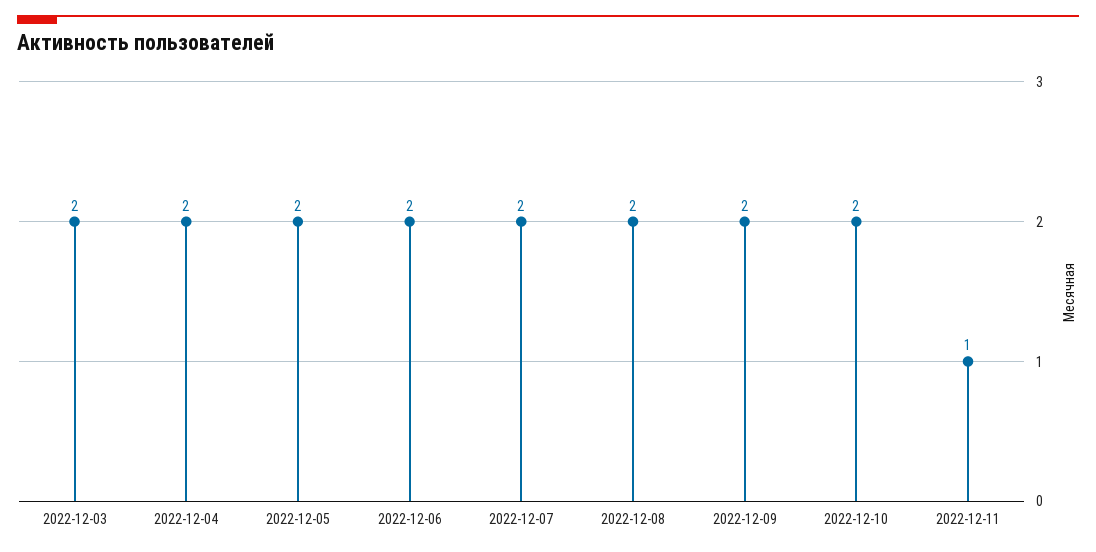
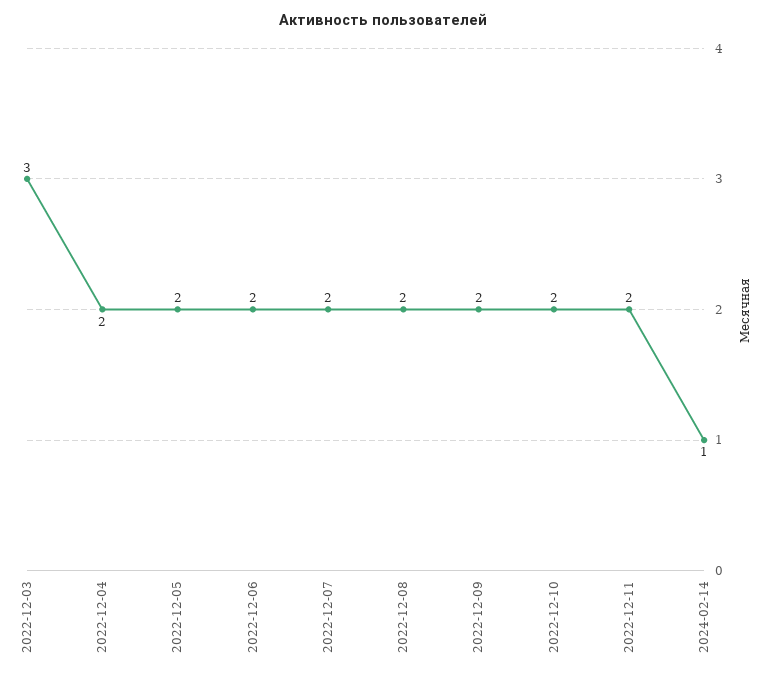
2022-12-03: 2 -> 3
2022-12-11: 1 -> 2
2024-02-14: none -> 1

